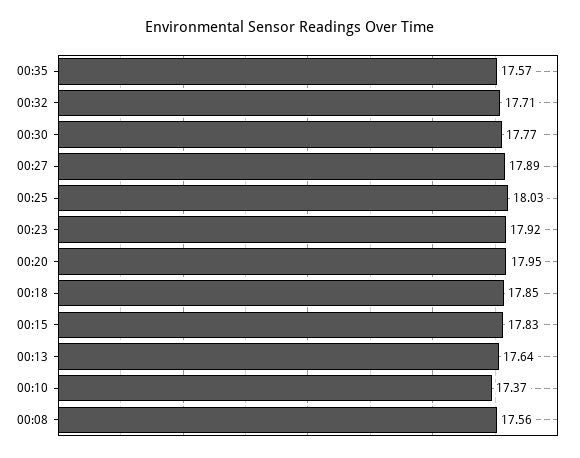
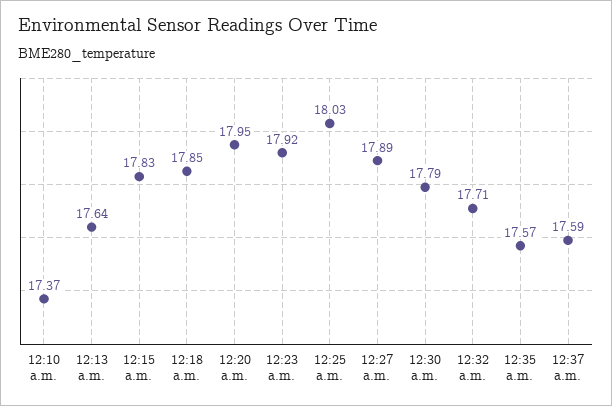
00:30: 17.77 -> 17.79
00:08: 17.56 -> none
12:37 a.m.: none -> 17.59

